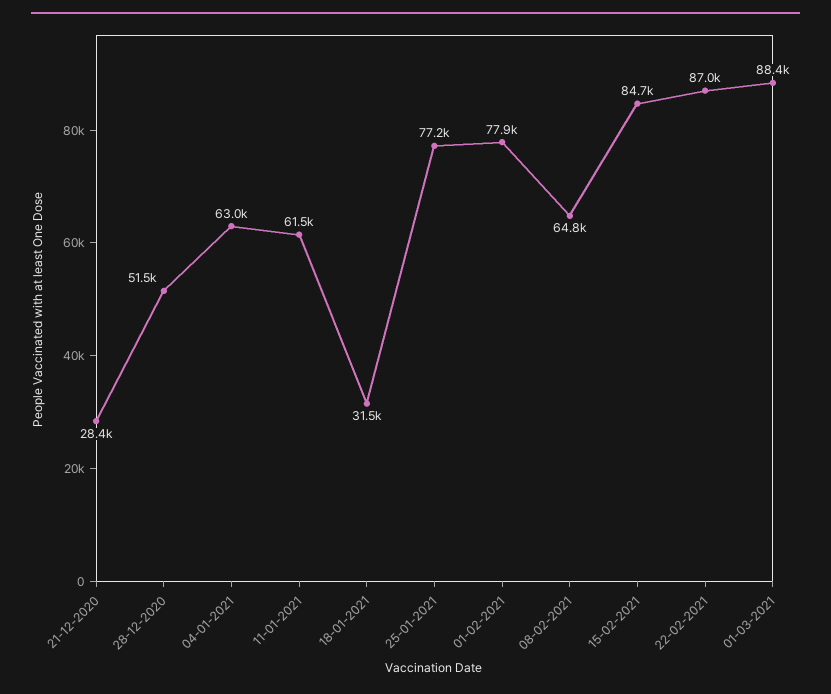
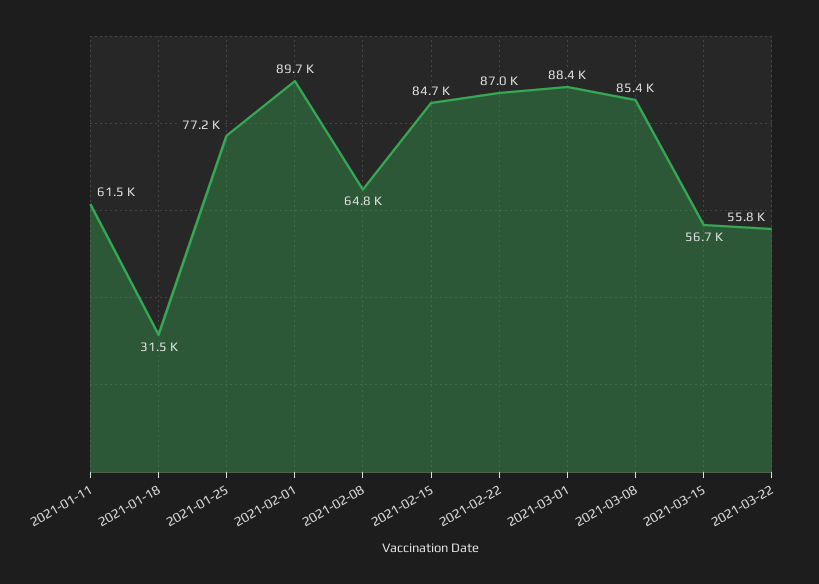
21-12-2020: 28400 -> none
28-12-2020: 51500 -> none
04-01-2021: 63000 -> none
01-02-2021: 77900 -> 89700
2021-03-08: none -> 85400
2021-03-15: none -> 56700
2021-03-22: none -> 55800

